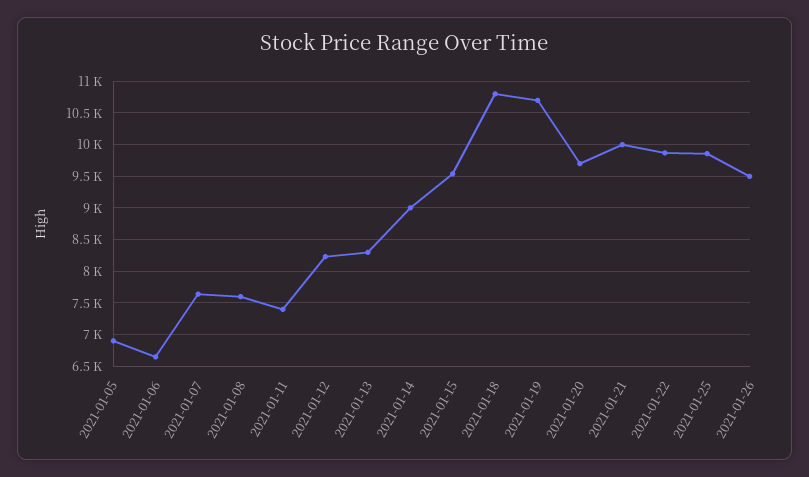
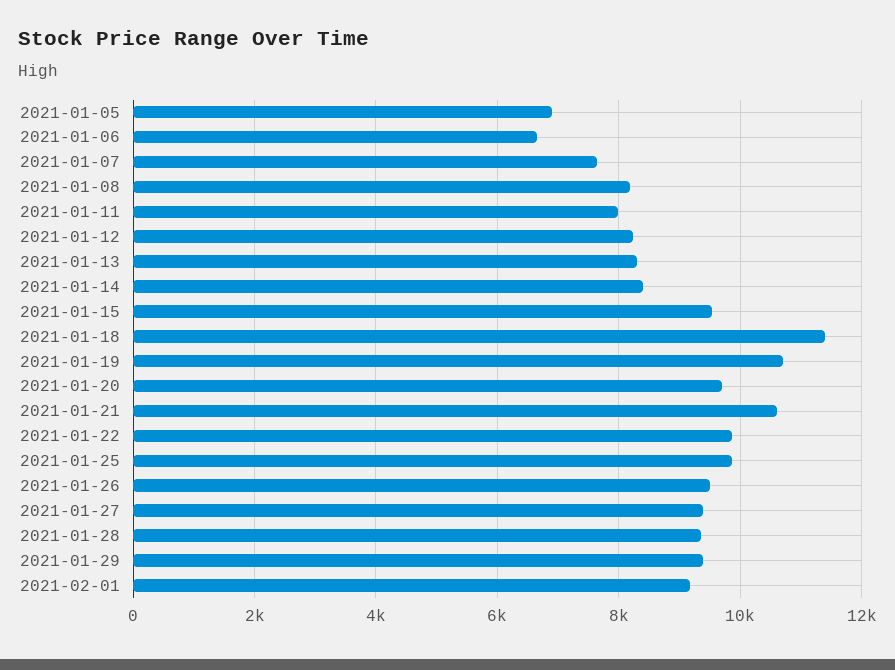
2021-01-08: 7600 -> 8200
2021-01-11: 7400 -> 8000
2021-01-14: 9000 -> 8400
2021-01-18: 10800 -> 11400
2021-01-21: 10000 -> 10600
2021-01-27: none -> 9400
2021-01-28: none -> 9400
2021-01-29: none -> 9400
2021-02-01: none -> 9200

